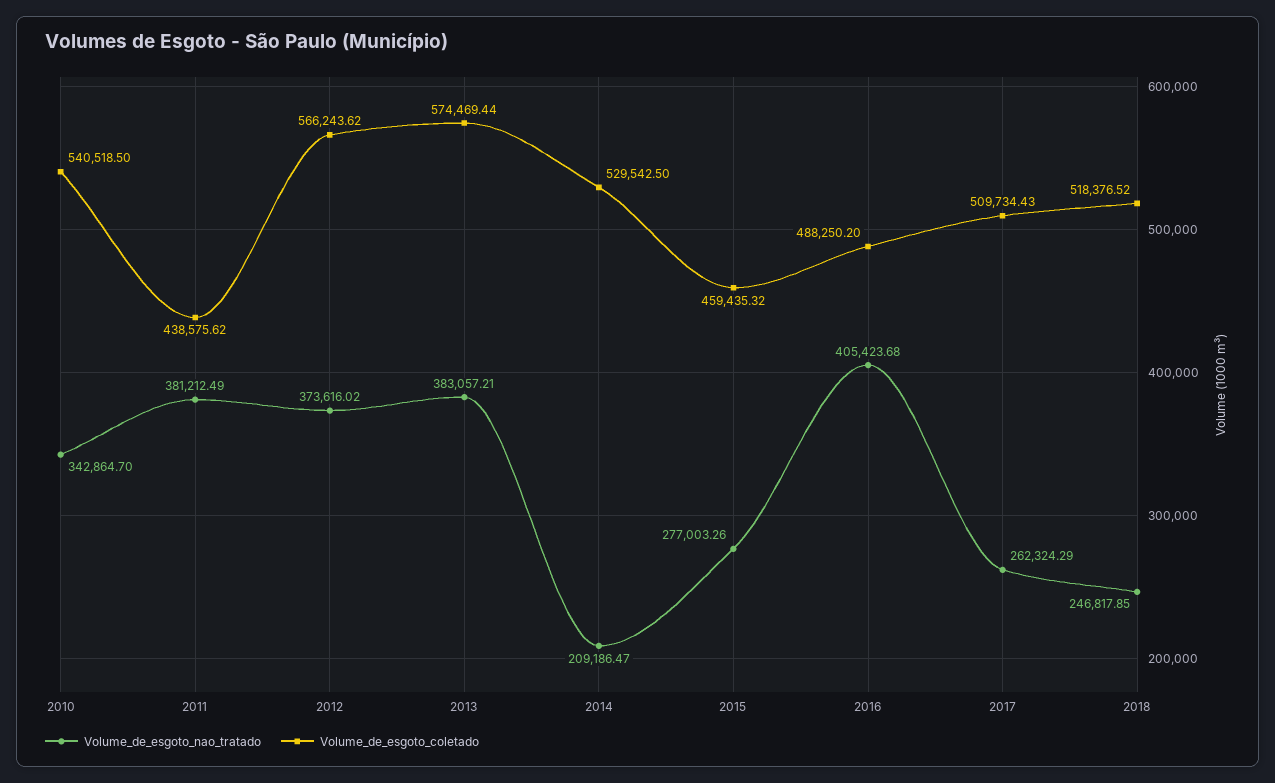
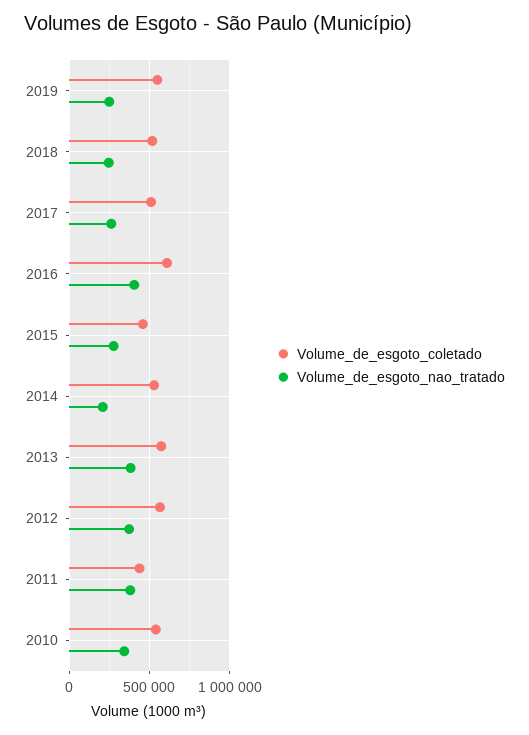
Volume_de_esgoto_coletado, 2016: 488250.2 -> 600000
Volume_de_esgoto_coletado, 2019: none -> 550000
Volume_de_esgoto_nao_tratado, 2019: none -> 250000

